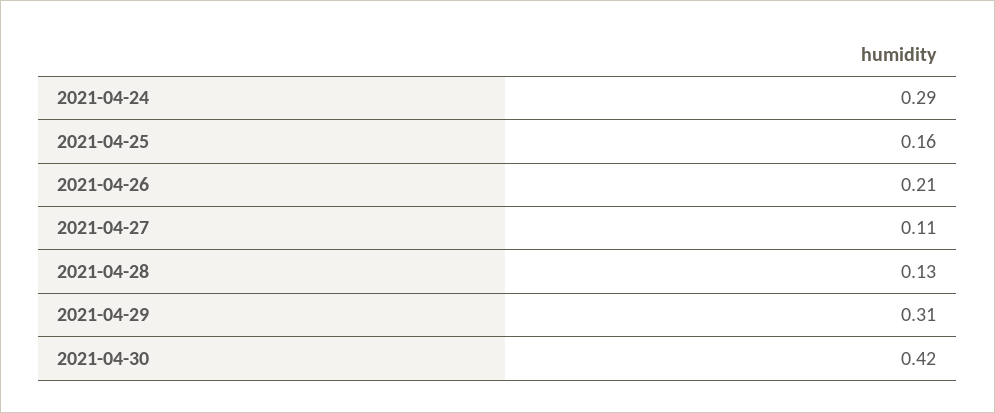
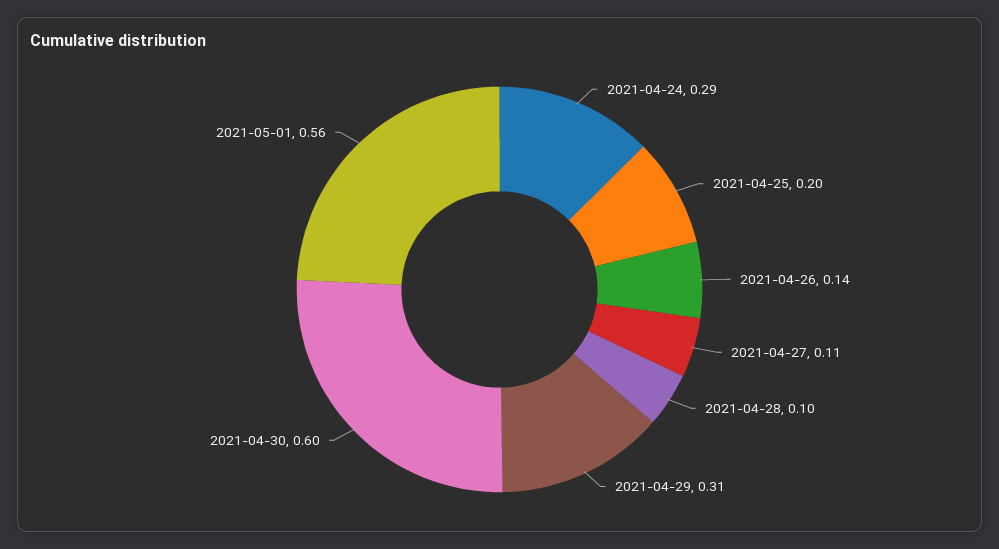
2021-04-25: 0.16 -> 0.2
2021-04-26: 0.21 -> 0.14
2021-04-28: 0.13 -> 0.1
2021-04-30: 0.42 -> 0.6
2021-05-01: none -> 0.56

